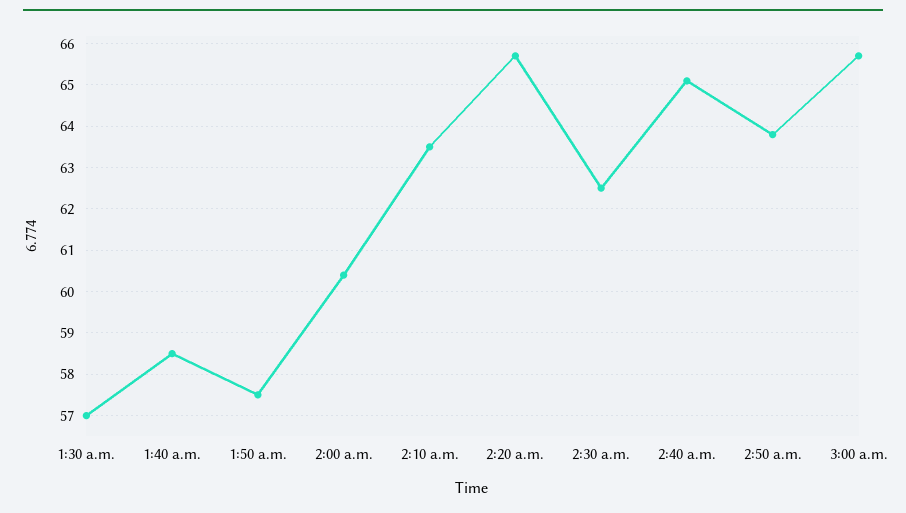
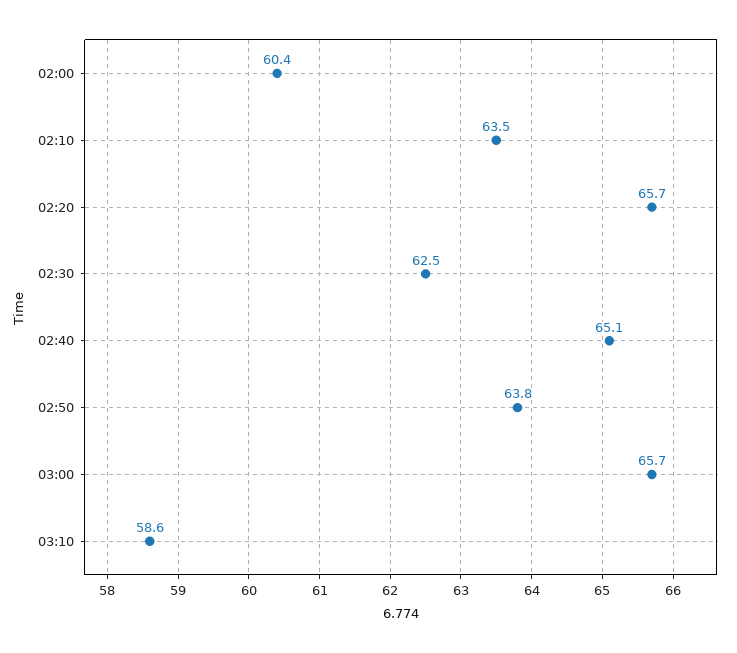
1:30 a.m.: 57 -> none
1:40 a.m.: 58.5 -> none
1:50 a.m.: 57.5 -> none
03:10: none -> 58.6

